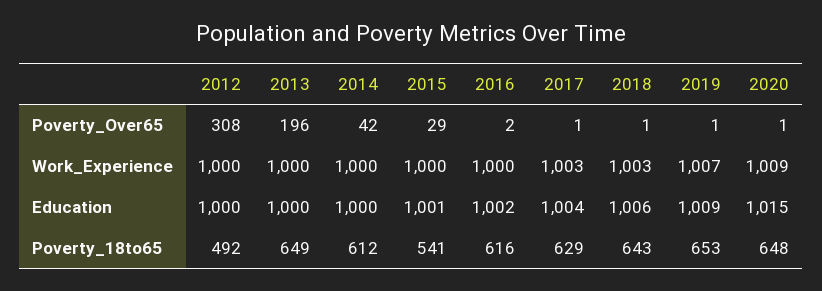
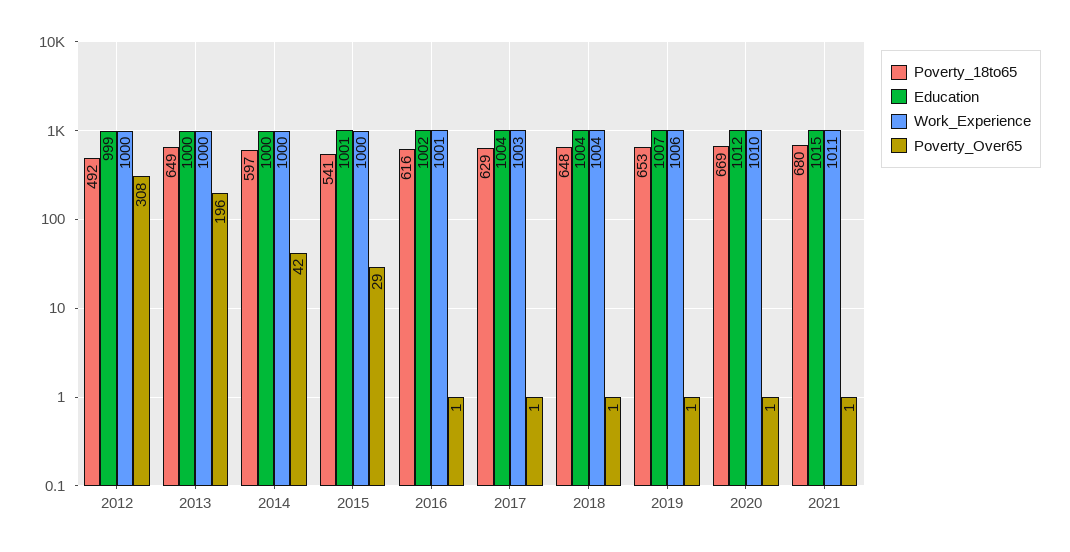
Poverty_Over65, 2016: 2 -> 1
Work_Experience, 2016: 1000 -> 1001
Work_Experience, 2018: 1003 -> 1004
Work_Experience, 2019: 1007 -> 1006
Work_Experience, 2020: 1009 -> 1010
Education, 2012: 1000 -> 999
Education, 2018: 1006 -> 1004
Education, 2019: 1009 -> 1007
Education, 2020: 1015 -> 1012
Poverty_18to65, 2014: 612 -> 597
Poverty_18to65, 2018: 643 -> 648
Poverty_18to65, 2020: 648 -> 669
Poverty_18to65, 2021: none -> 680
Education, 2021: none -> 1015
Work_Experience, 2021: none -> 1011
Poverty_Over65, 2021: none -> 1

